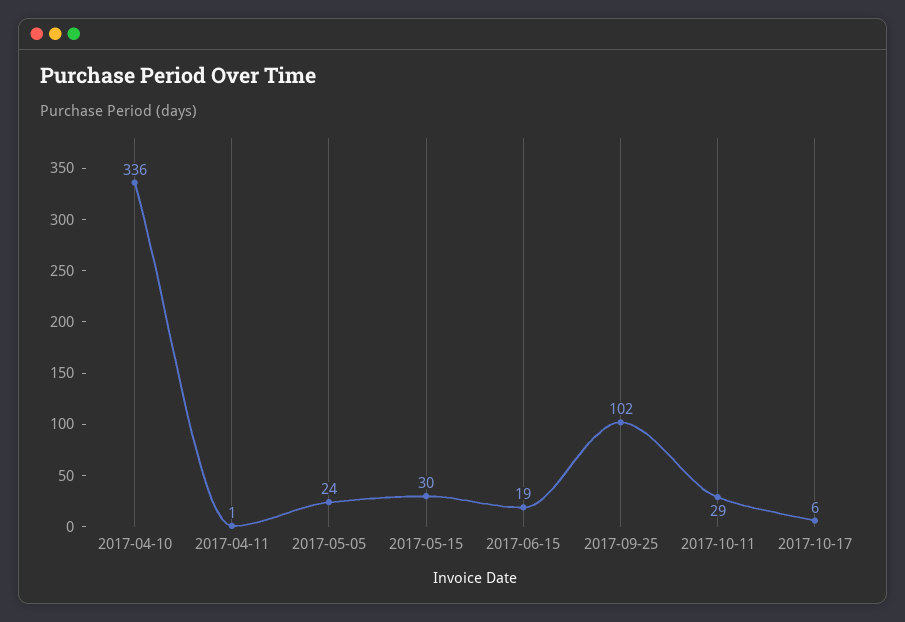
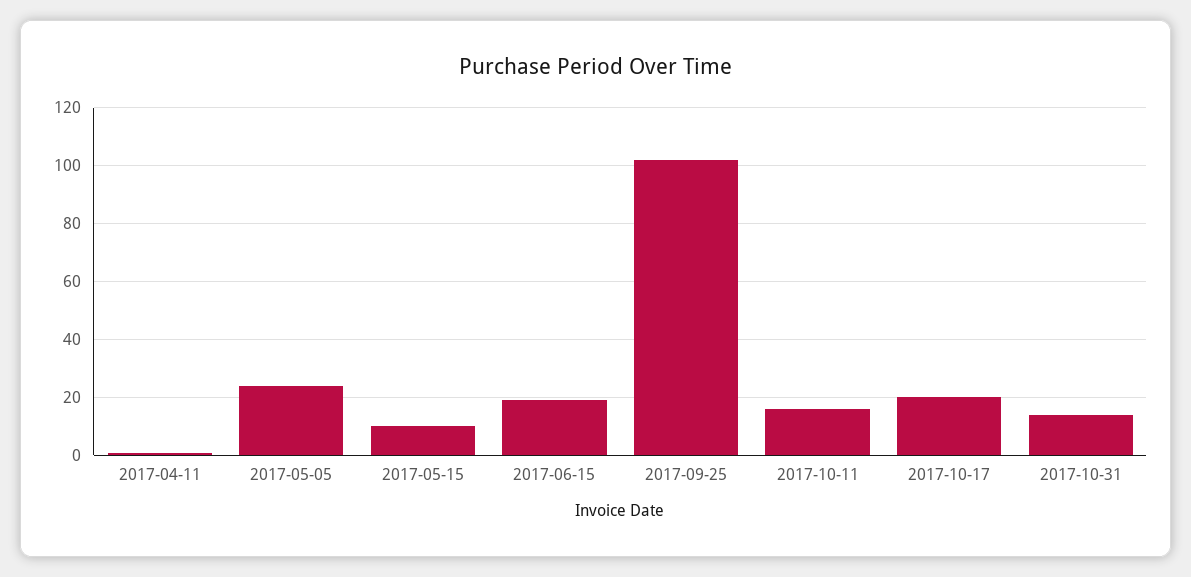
2017-04-10: 336 -> none
2017-05-15: 30 -> 10
2017-10-11: 29 -> 15
2017-10-17: 6 -> 20
2017-10-31: none -> 15

